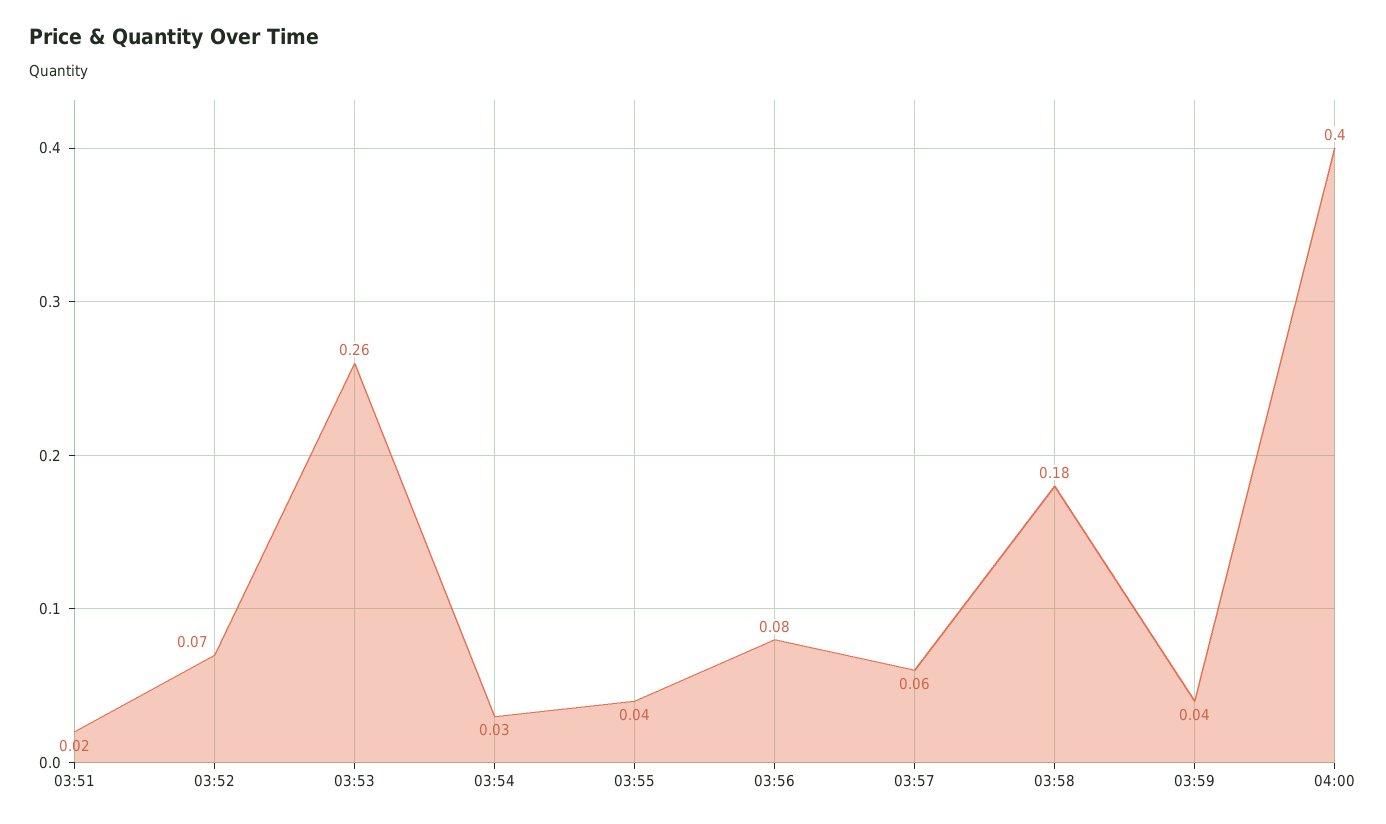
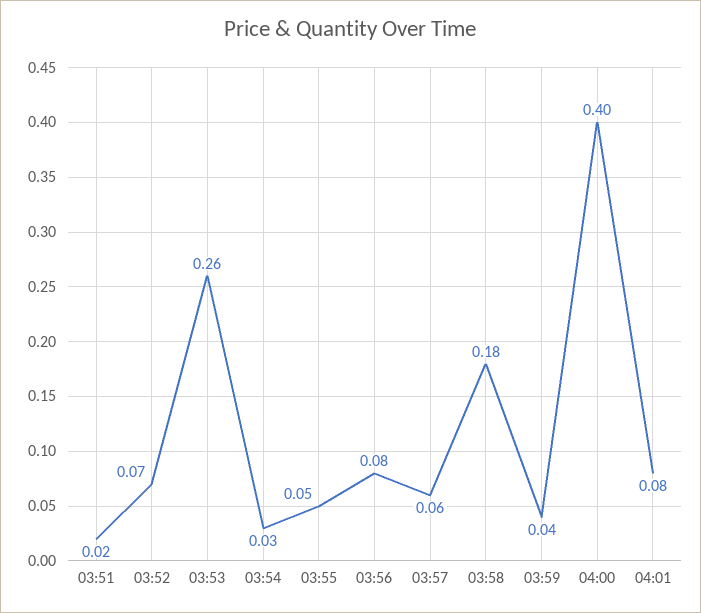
03:55: 0.04 -> 0.05
04:01: none -> 0.08

